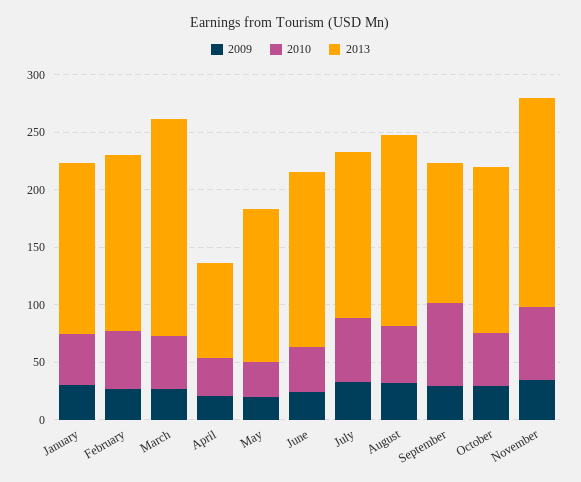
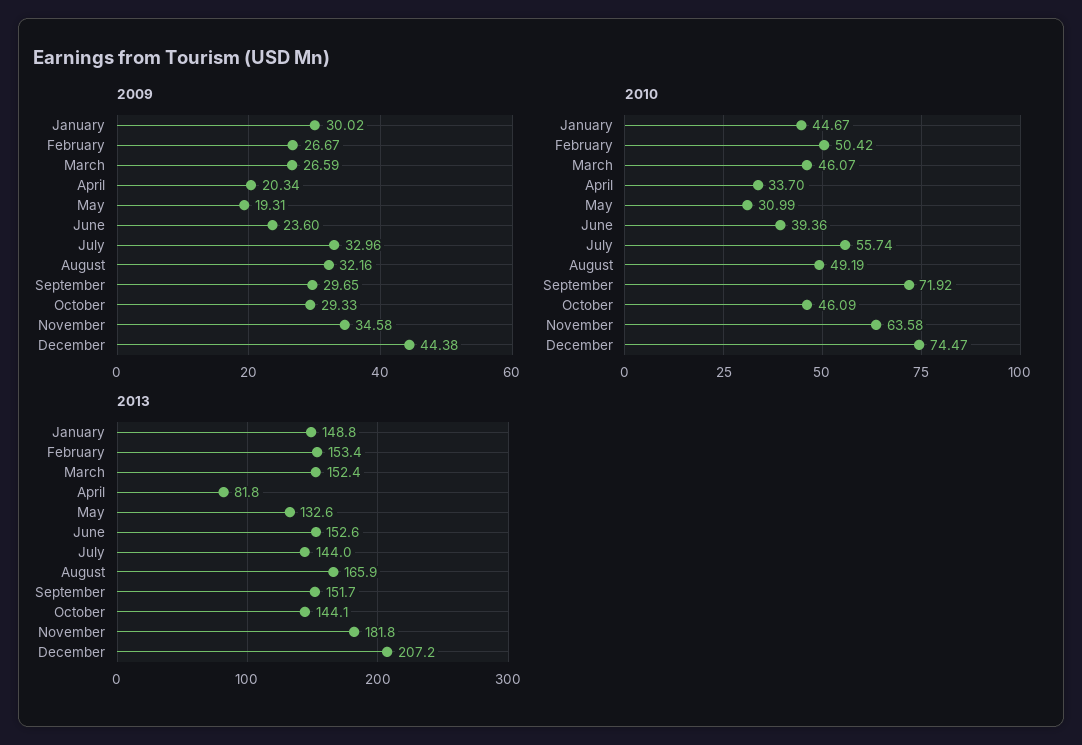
2013, March: 190 -> 152.4
2013, September: 120 -> 151.7
2009, December: none -> 44.38
2010, December: none -> 74.47
2013, December: none -> 207.2

